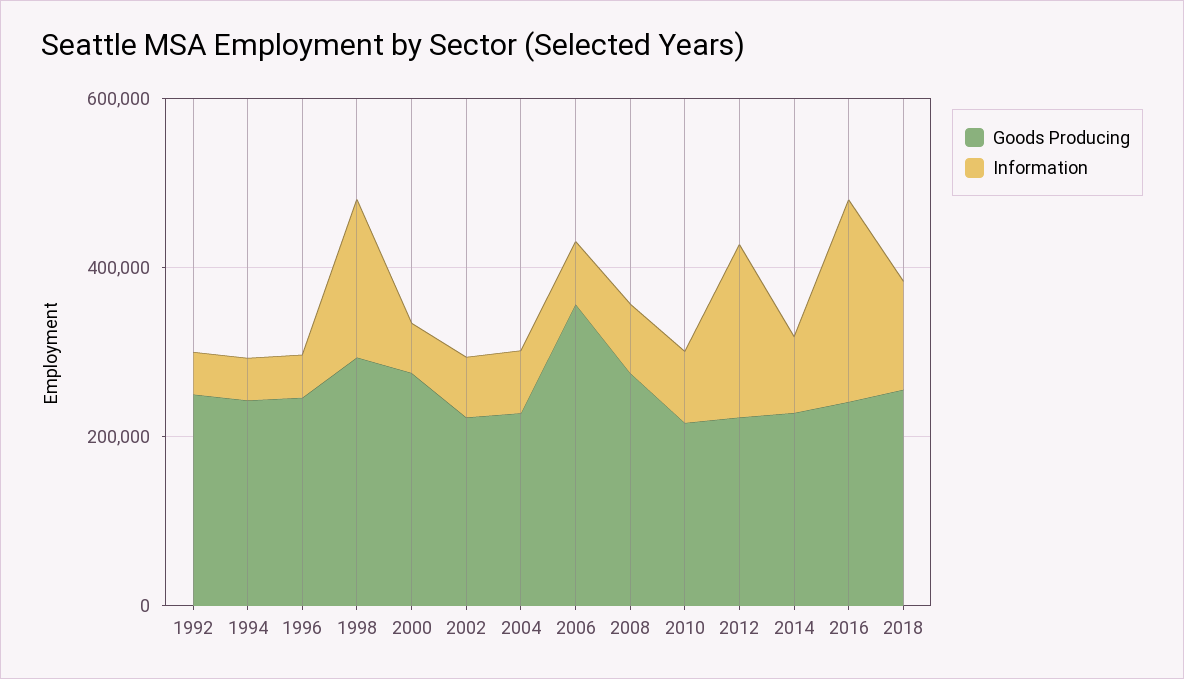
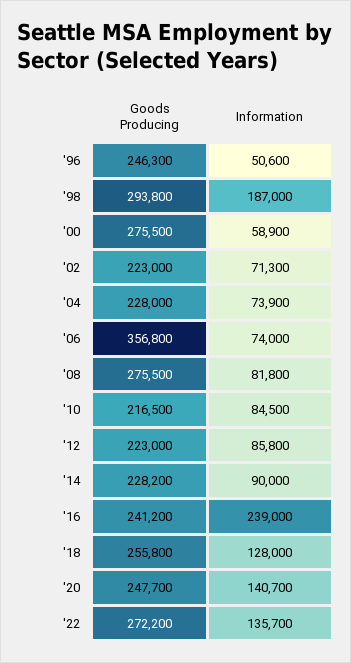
Goods Producing, 1992: 250000 -> none
Information, 1992: 50000 -> none
Goods Producing, 1994: 250000 -> none
Information, 1994: 50000 -> none
Information, 2012: 200000 -> 85800
Goods Producing, '20: none -> 247700
Information, '20: none -> 140700
Goods Producing, '22: none -> 272200
Information, '22: none -> 135700

